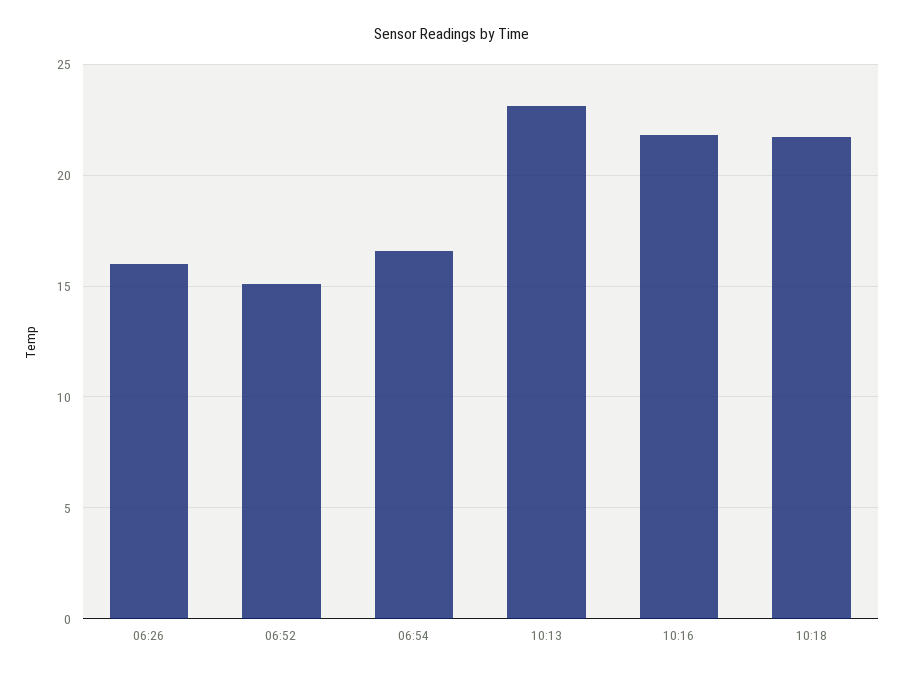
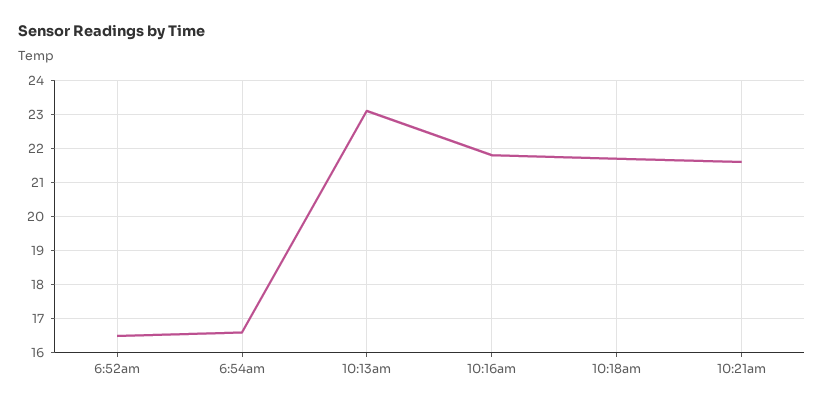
06:26: 16 -> none
06:52: 15 -> 16.5
10:21am: none -> 21.5

